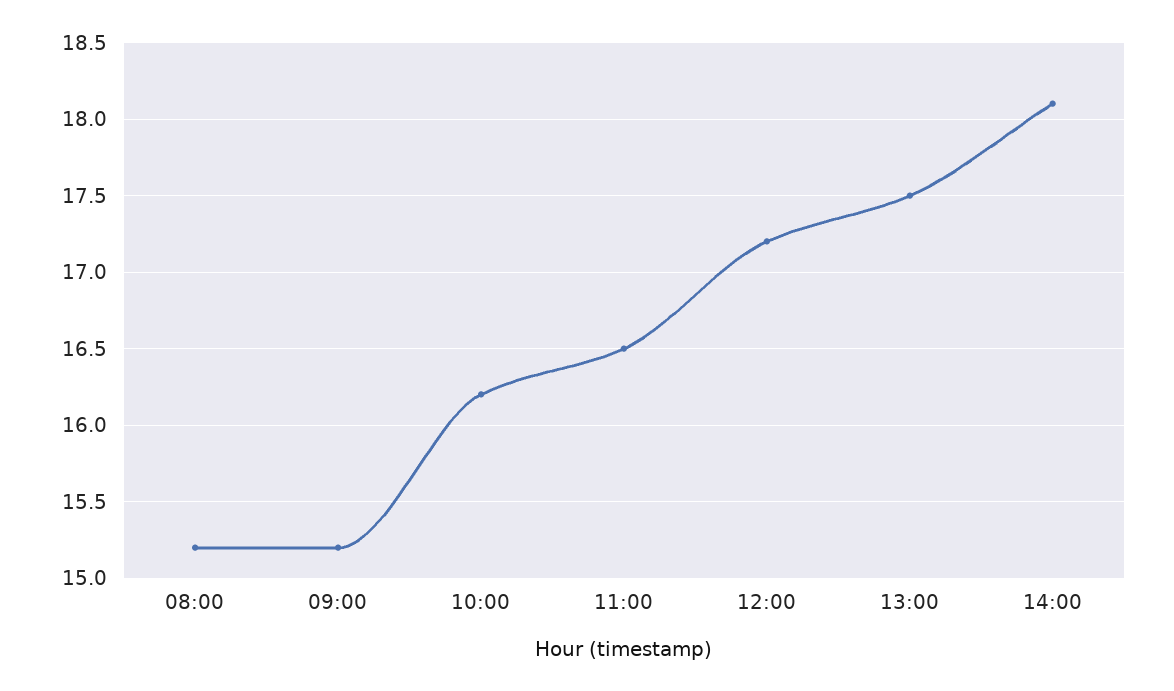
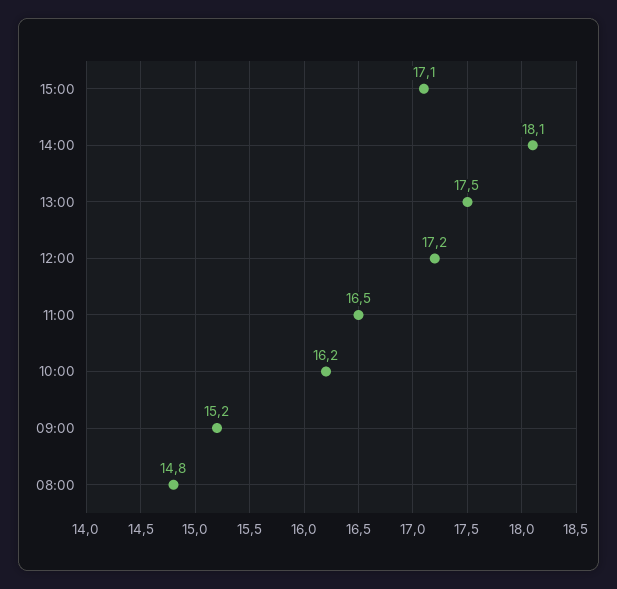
08:00: 15.2 -> 14.8
15:00: none -> 17.1

